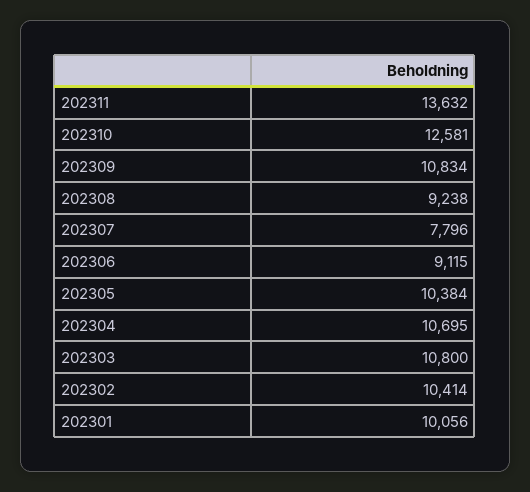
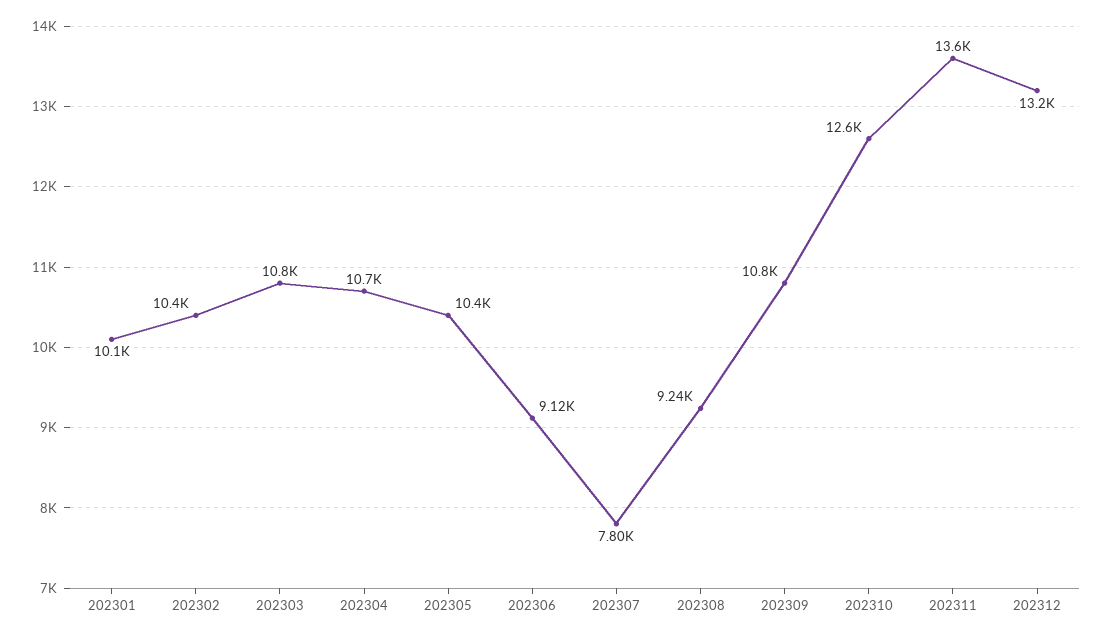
202312: none -> 13200

